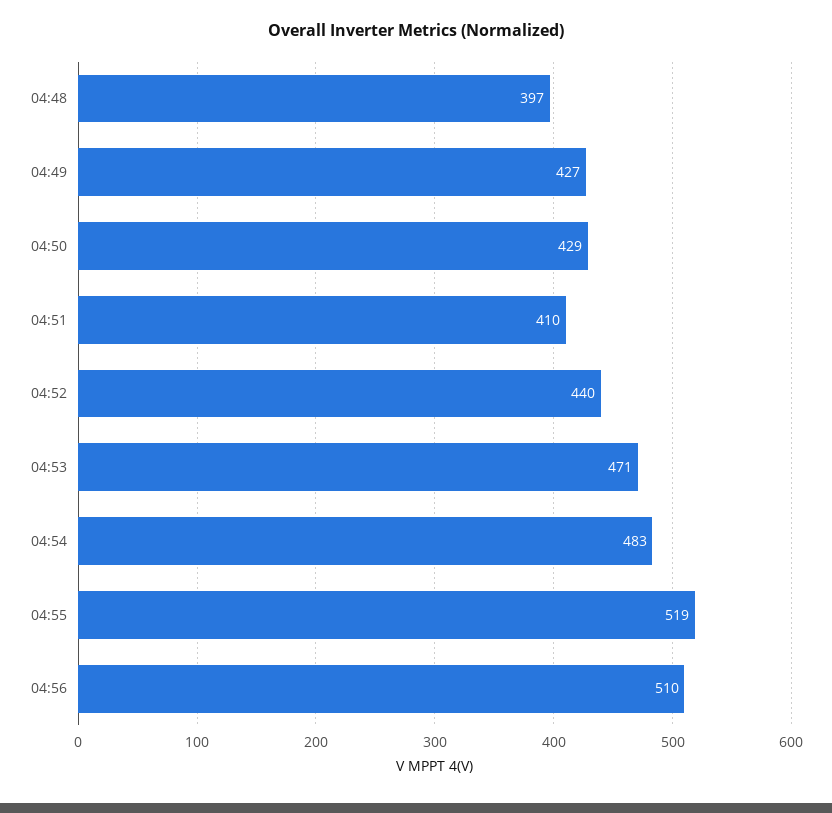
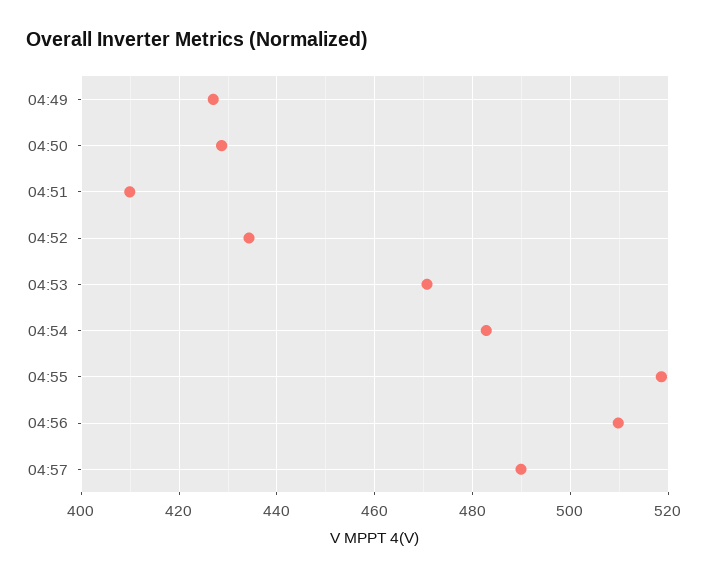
04:48: 397 -> none
04:52: 440 -> 434
04:57: none -> 490

